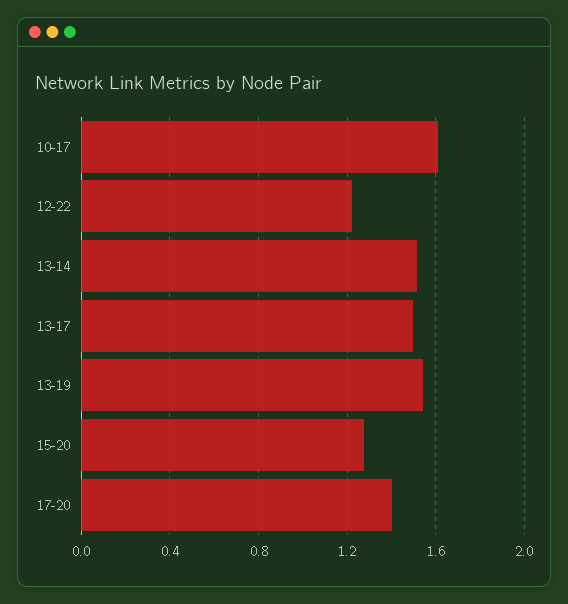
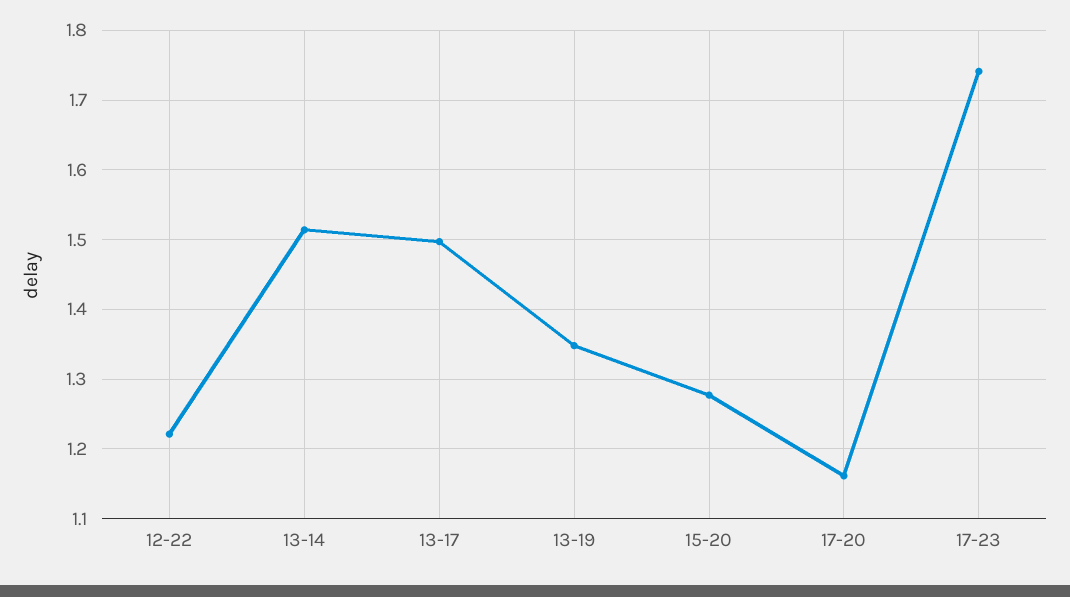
10-17: 1.6 -> none
13-19: 1.55 -> 1.35
17-20: 1.4 -> 1.16
17-23: none -> 1.74

